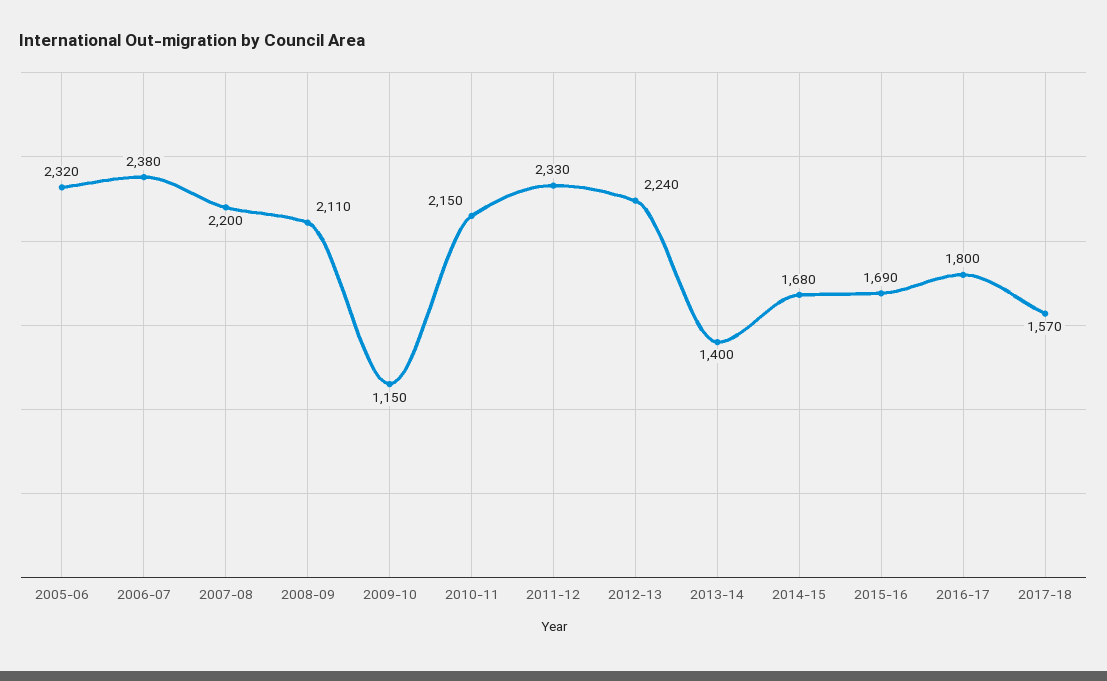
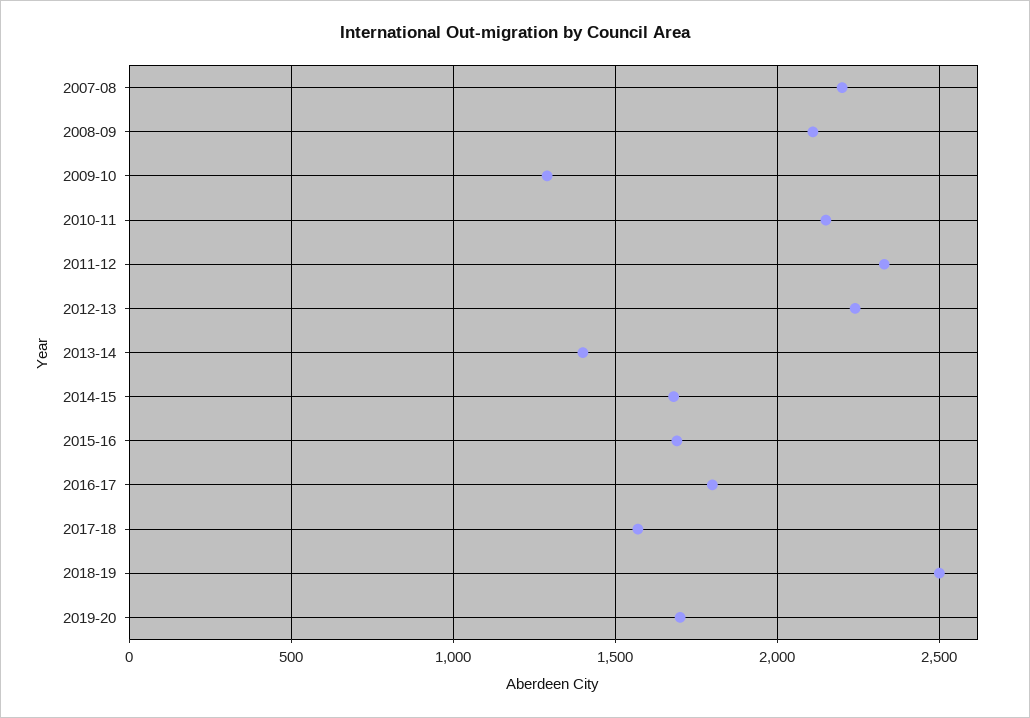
2005-06: 2320 -> none
2006-07: 2380 -> none
2009-10: 1150 -> 1300
2018-19: none -> 2500
2019-20: none -> 1700

